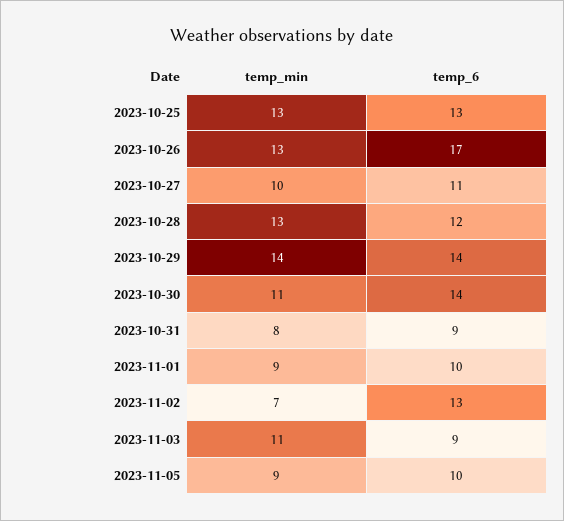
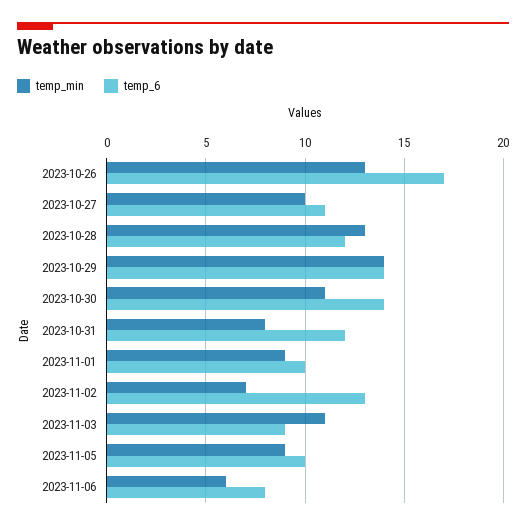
temp_min, 2023-10-25: 13 -> none
temp_6, 2023-10-25: 13 -> none
temp_6, 2023-10-31: 9 -> 12
temp_min, 2023-11-06: none -> 6
temp_6, 2023-11-06: none -> 8

